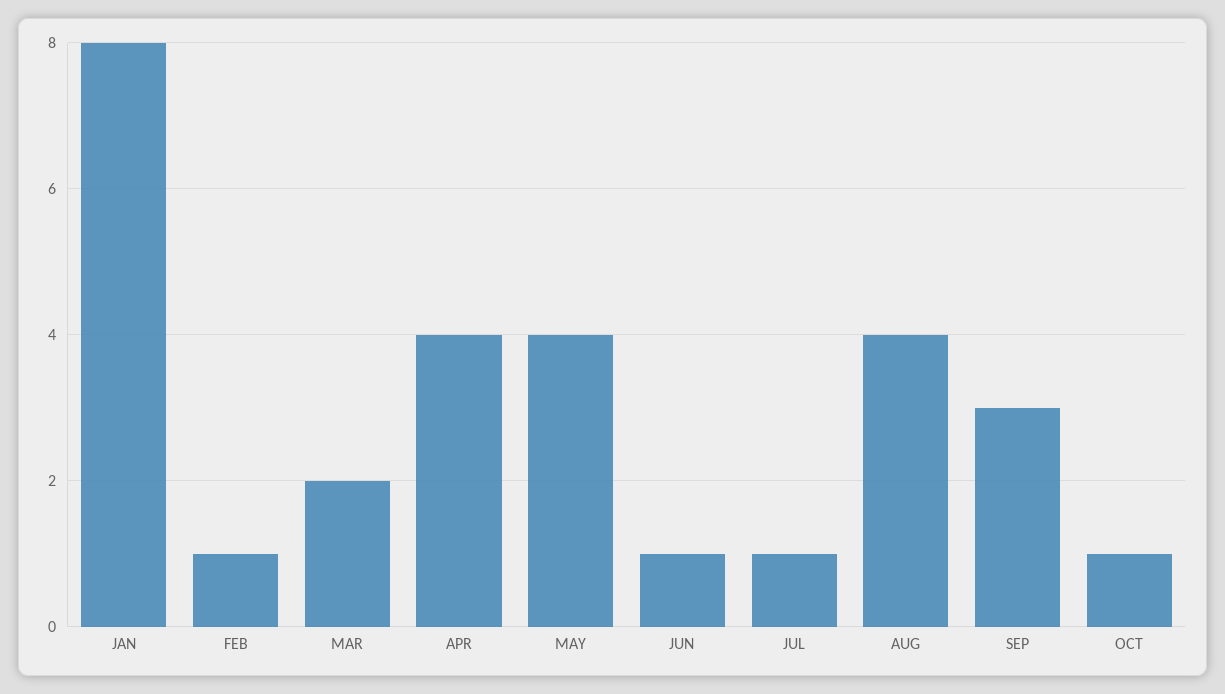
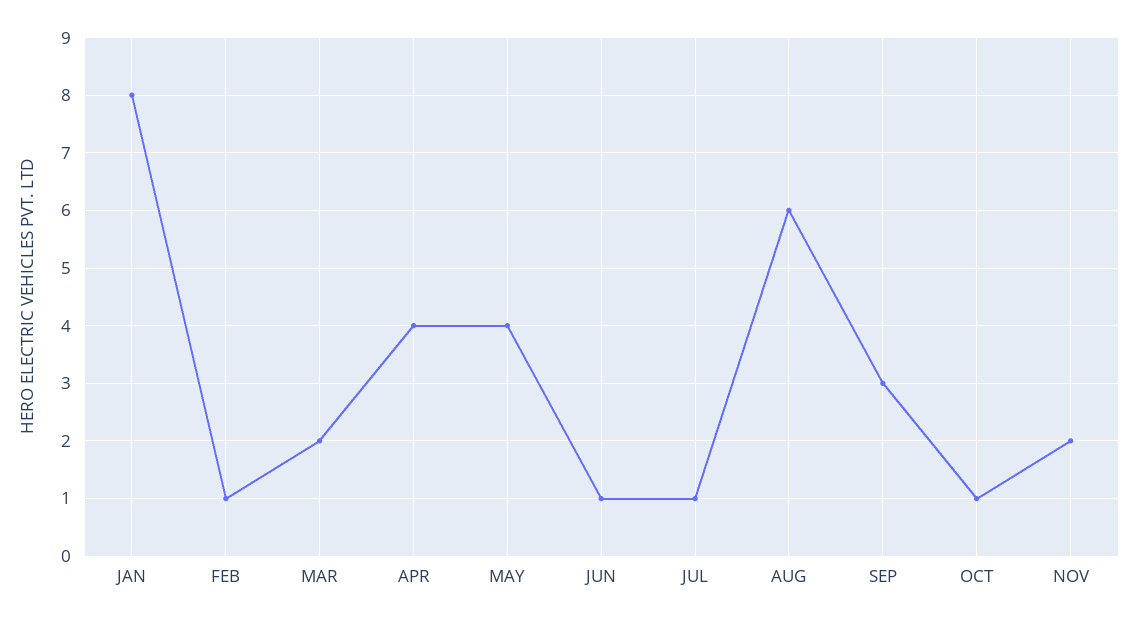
AUG: 4 -> 6
NOV: none -> 2

